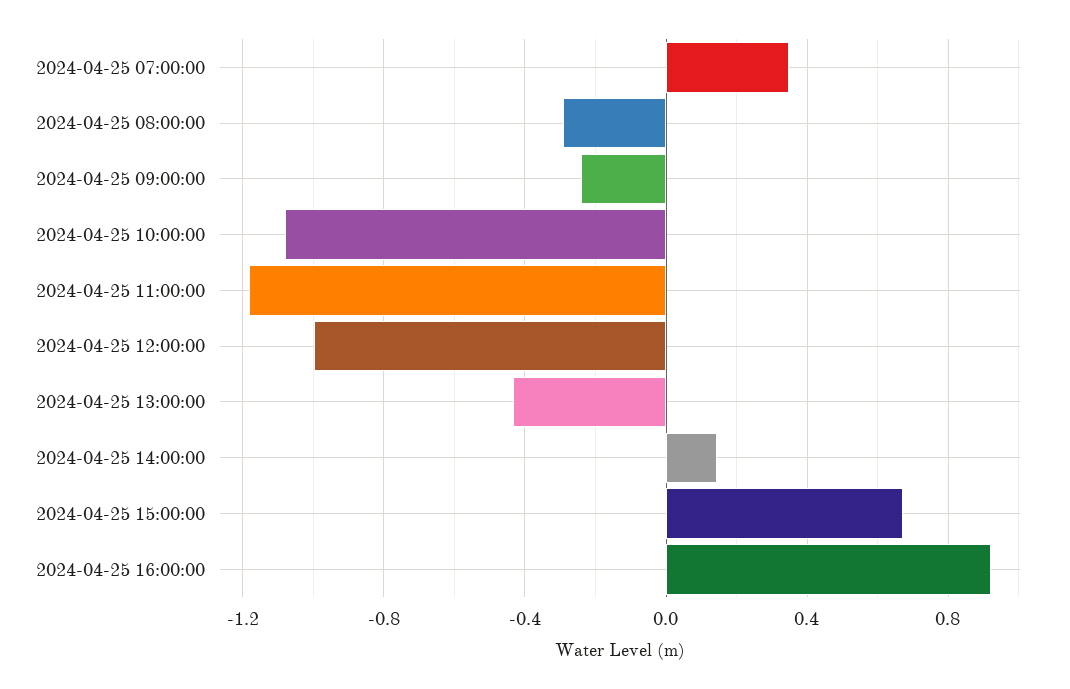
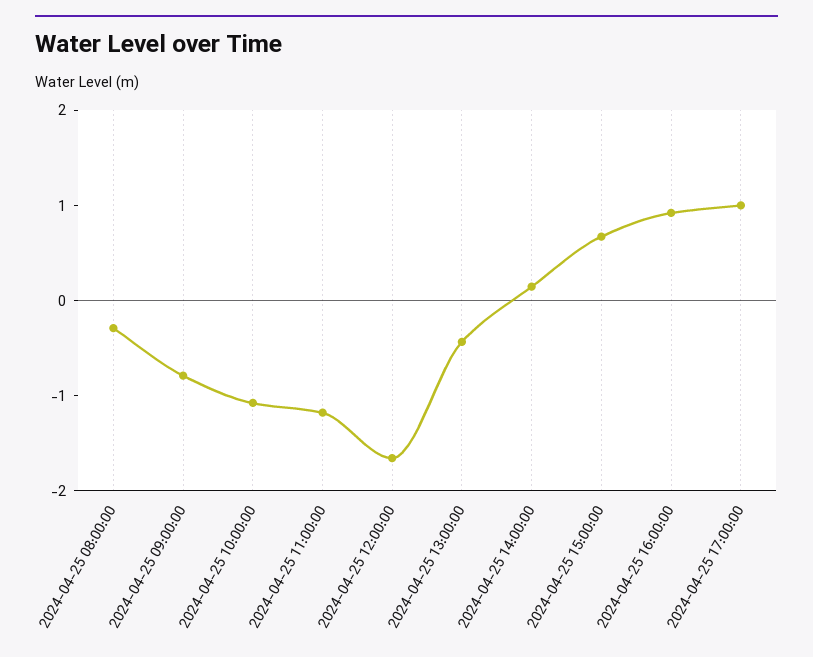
2024-04-25 07:00:00: 0.35 -> none
2024-04-25 09:00:00: -0.25 -> -0.8
2024-04-25 12:00:00: -1 -> -1.6
2024-04-25 17:00:00: none -> 1

